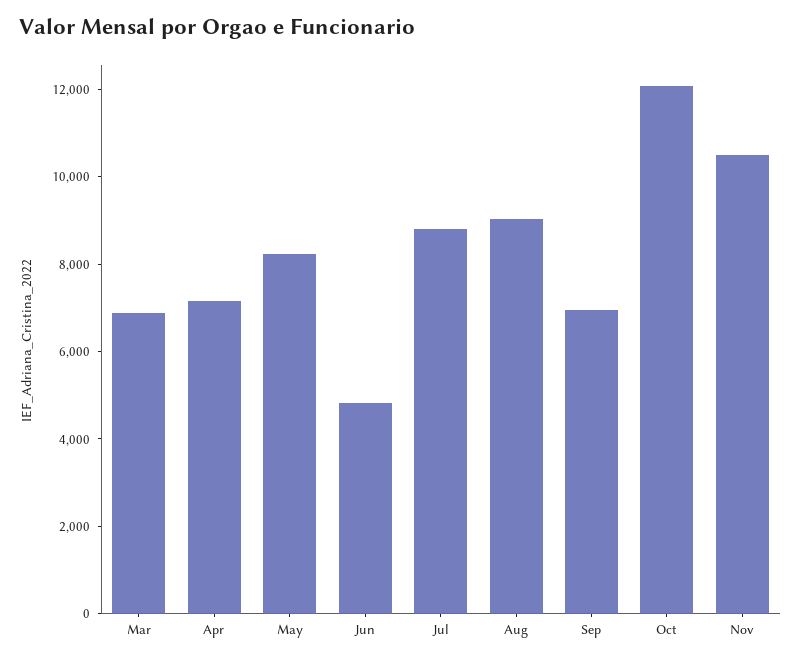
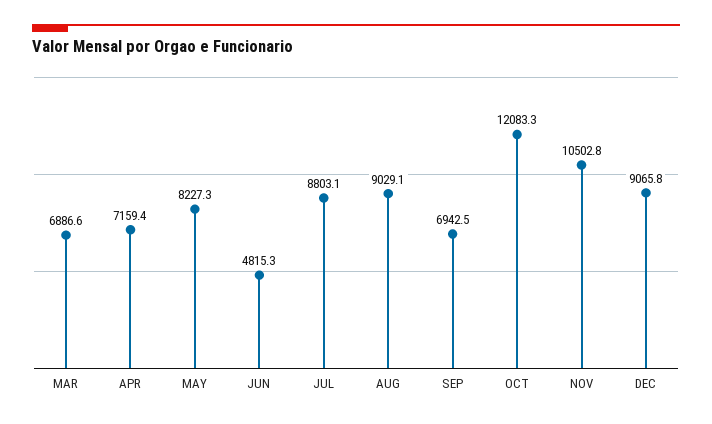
DEC: none -> 9065.8

